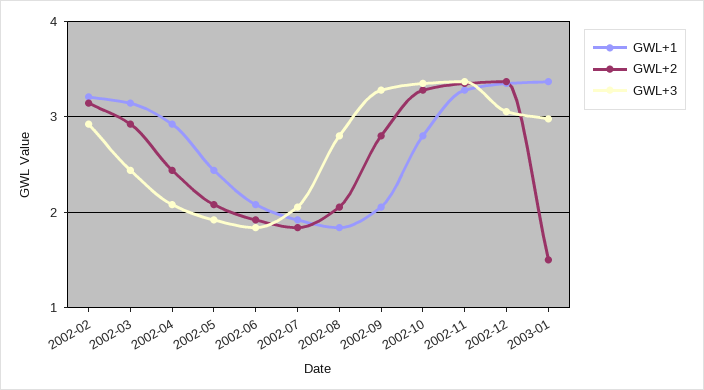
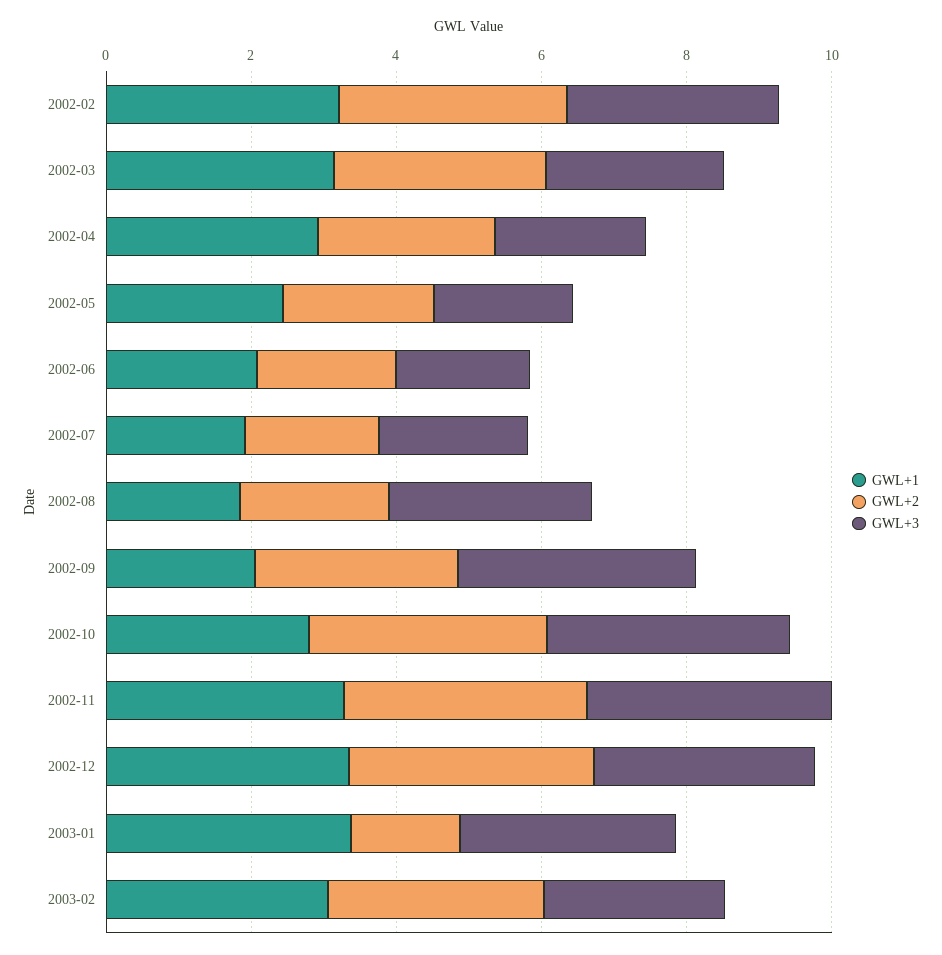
GWL+1, 2003-02: none -> 3
GWL+2, 2003-02: none -> 3
GWL+3, 2003-02: none -> 2.5

